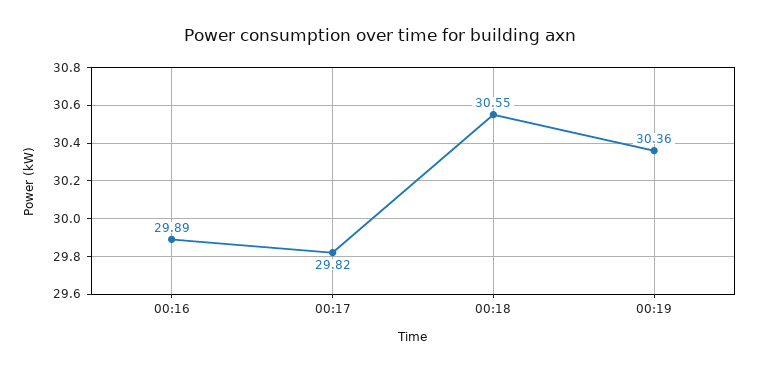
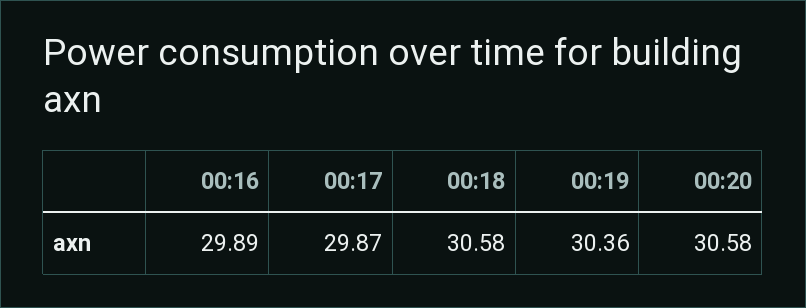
00:17: 29.82 -> 29.87
00:18: 30.55 -> 30.58
00:20: none -> 30.58

